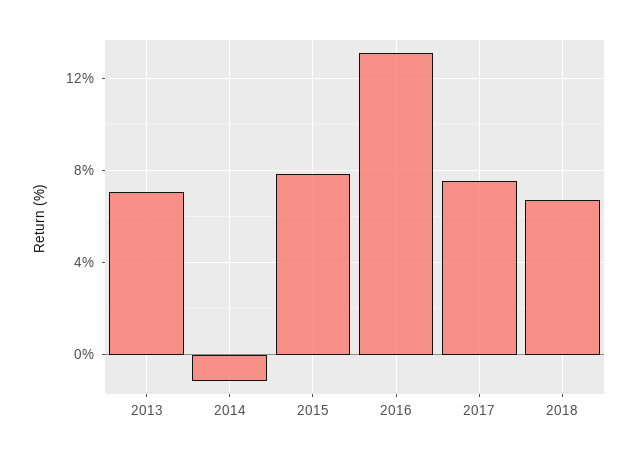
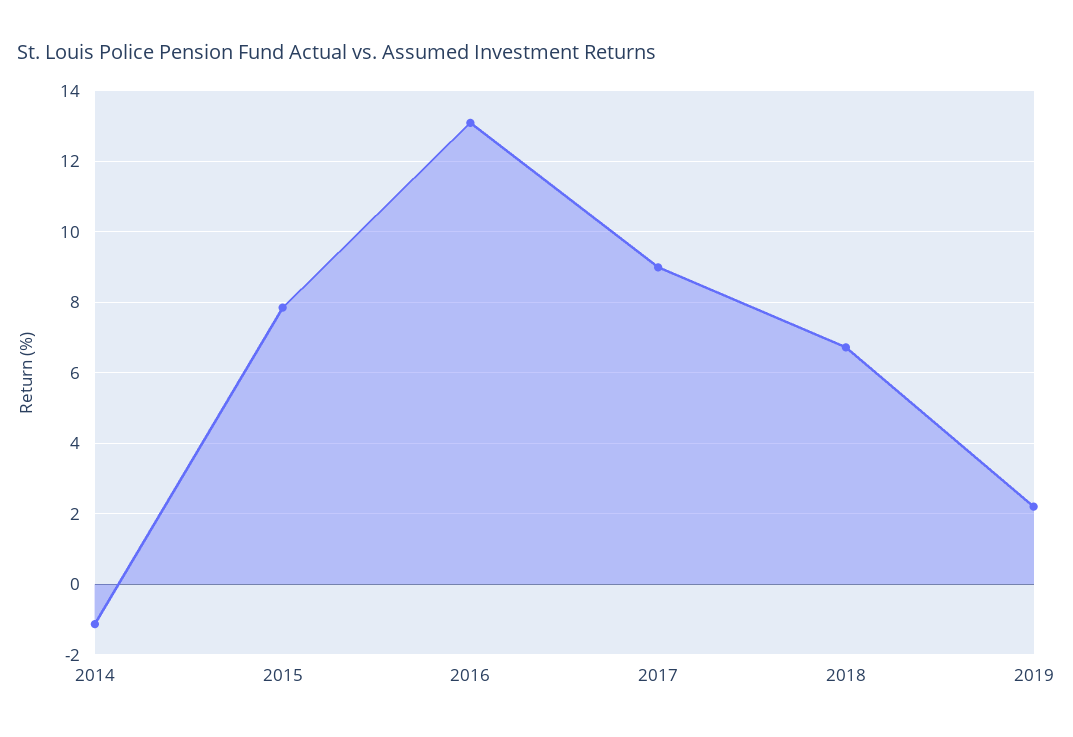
2013: 7 -> none
2017: 7.5 -> 9
2019: none -> 2.2

